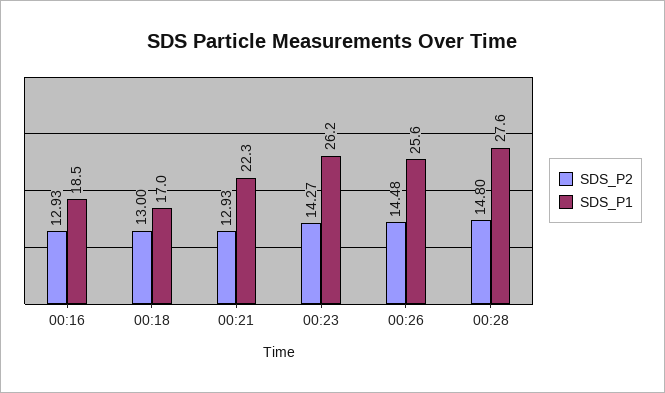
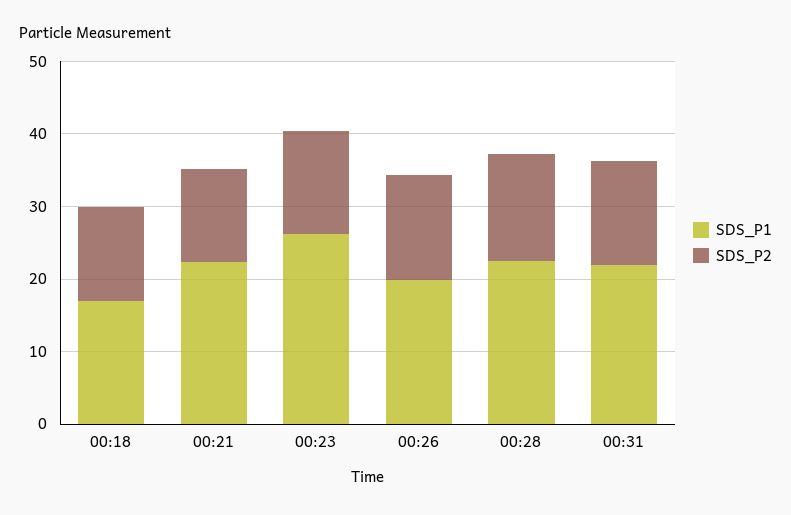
SDS_P2, 00:16: 12.93 -> none
SDS_P1, 00:16: 18.5 -> none
SDS_P1, 00:26: 25.6 -> 20
SDS_P1, 00:28: 27.6 -> 22
SDS_P1, 00:31: none -> 22
SDS_P2, 00:31: none -> 14

